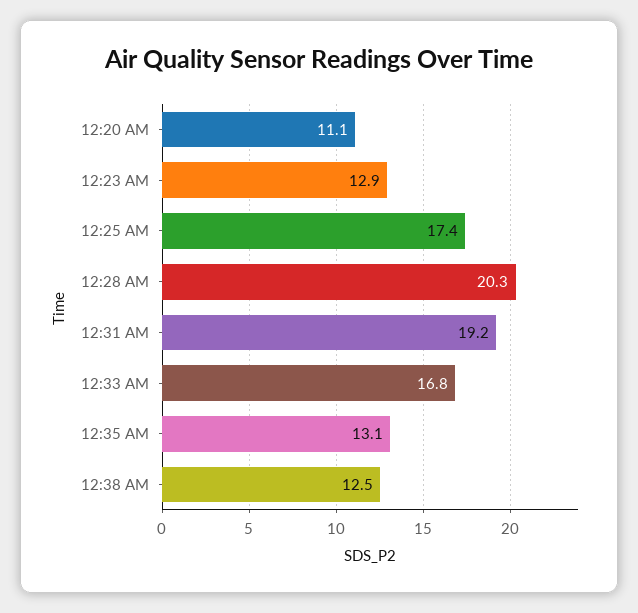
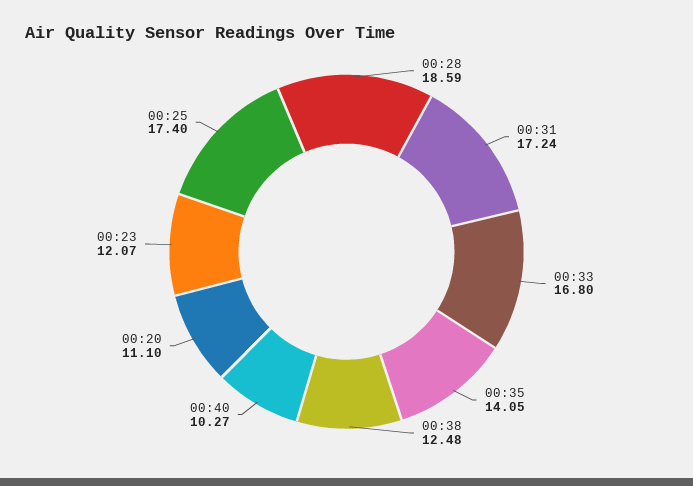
12:23 AM: 12.9 -> 12.07
12:28 AM: 20.3 -> 18.59
12:31 AM: 19.2 -> 17.24
12:35 AM: 13.1 -> 14.05
00:40: none -> 10.27

